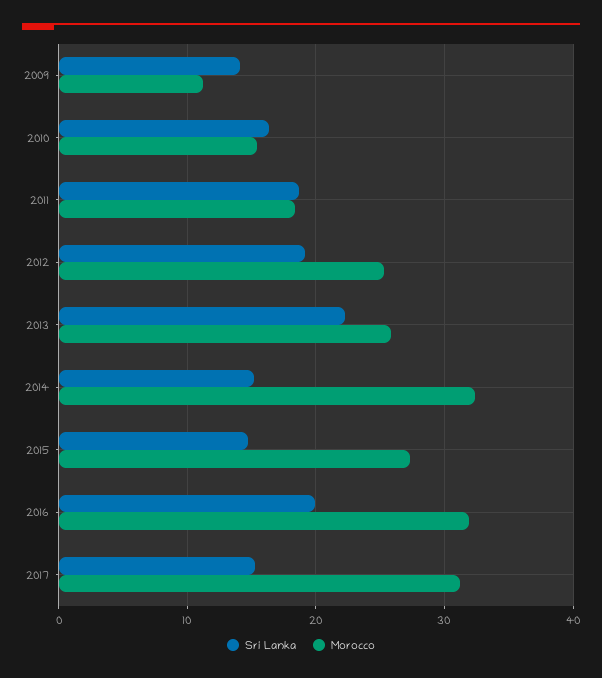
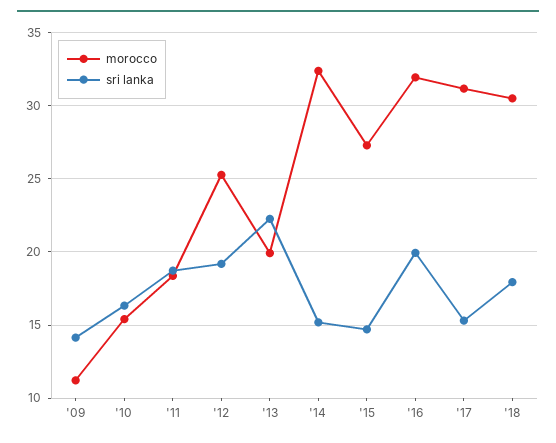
Morocco, 2013: 26 -> 20
Morocco, '18: none -> 30.5
Sri Lanka, '18: none -> 18

